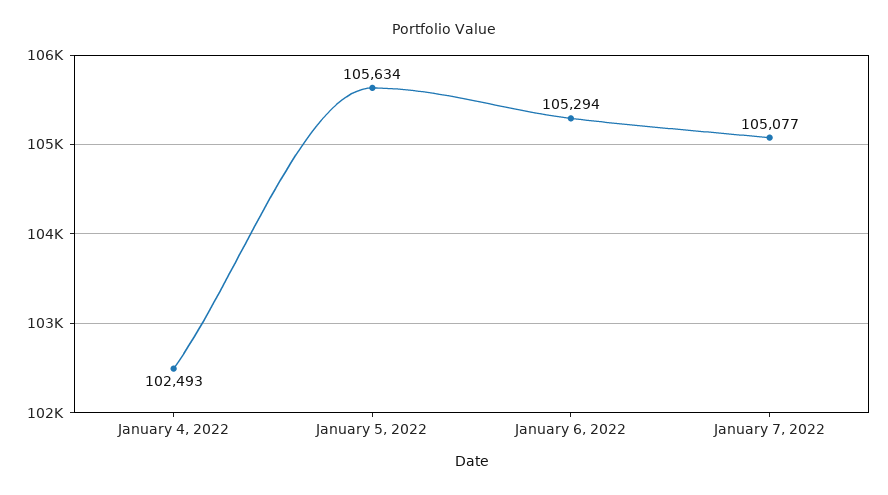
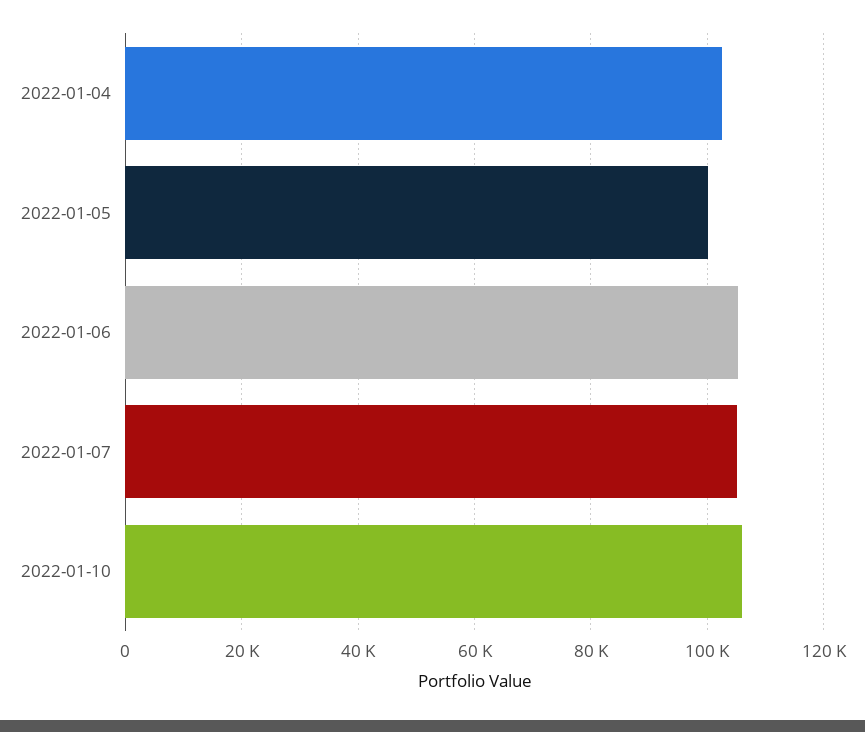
January 5, 2022: 105634 -> 100000
2022-01-10: none -> 106000

